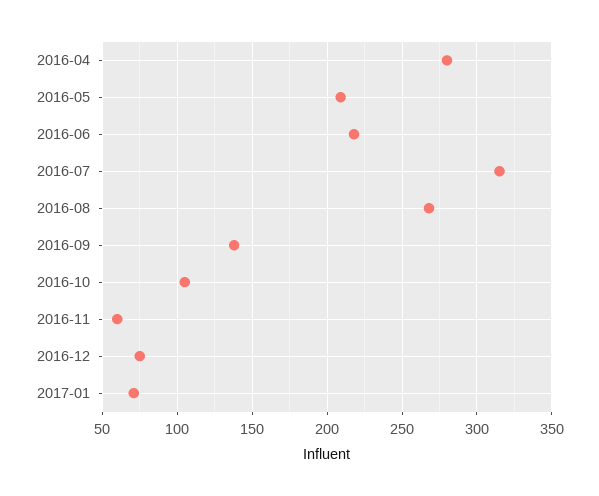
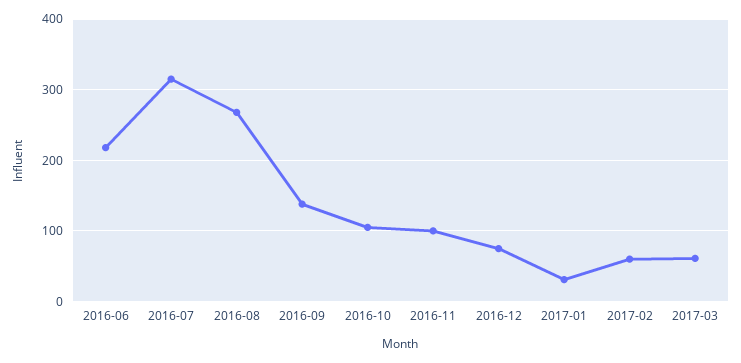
2016-04: 280 -> none
2016-05: 210 -> none
2016-11: 60 -> 100
2017-01: 70 -> 30
2017-02: none -> 60
2017-03: none -> 60

